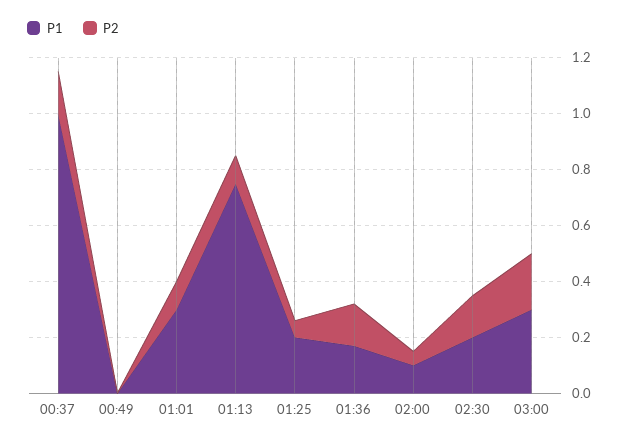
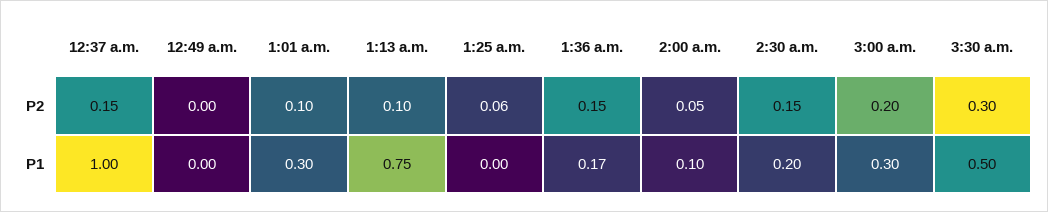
P1, 01:25: 0.2 -> 0
P2, 3:30 a.m.: none -> 0.3
P1, 3:30 a.m.: none -> 0.5

